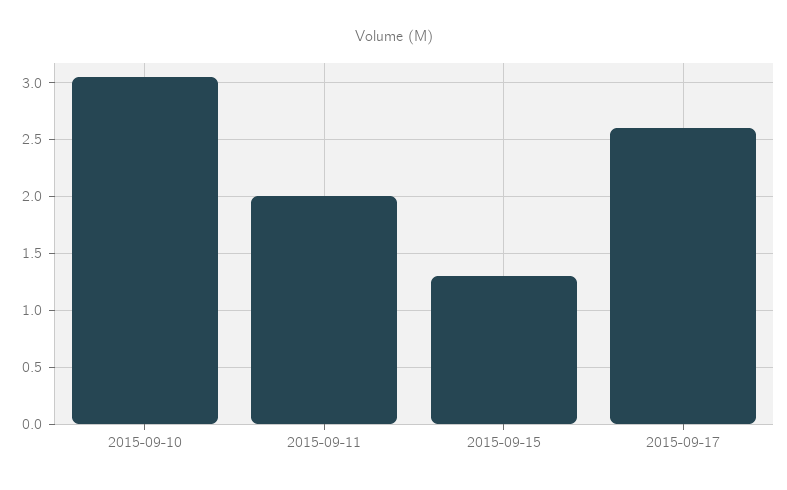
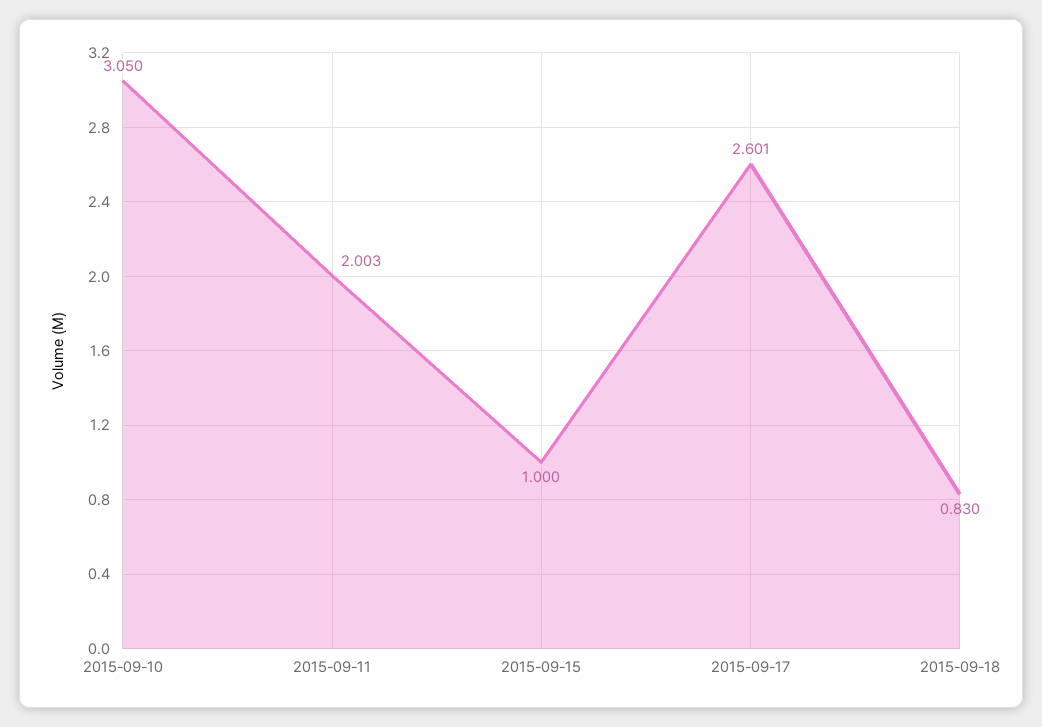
2015-09-15: 1.3 -> 1
2015-09-18: none -> 0.83

